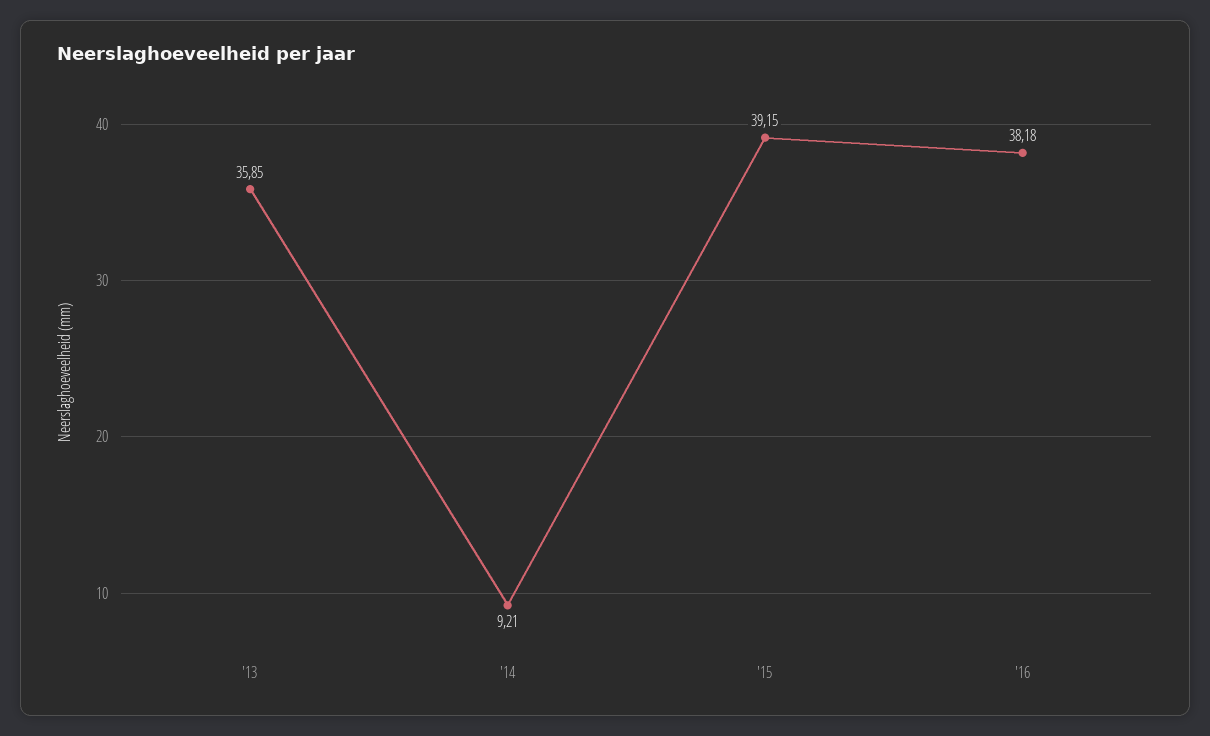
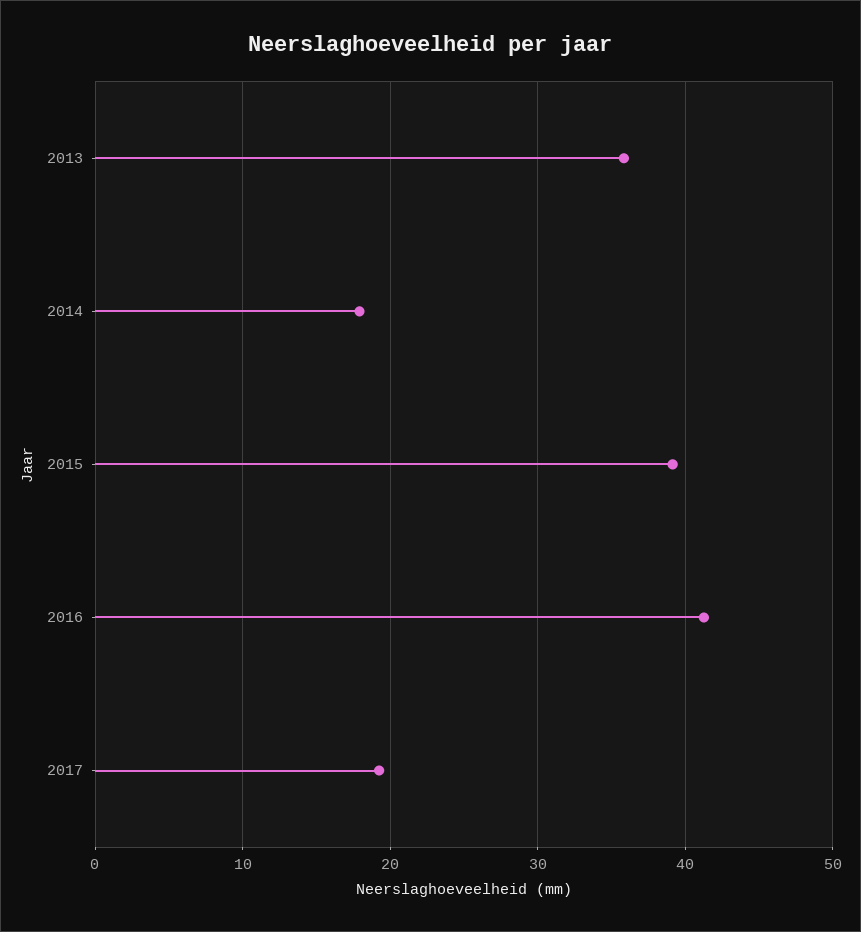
'14: 9.21 -> 18
'16: 38.18 -> 41
2017: none -> 19

